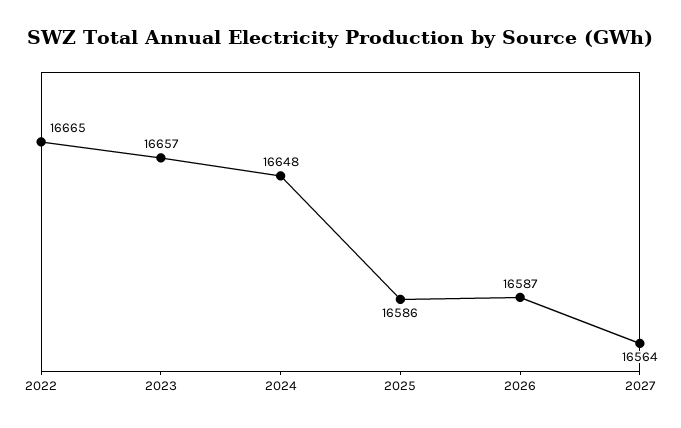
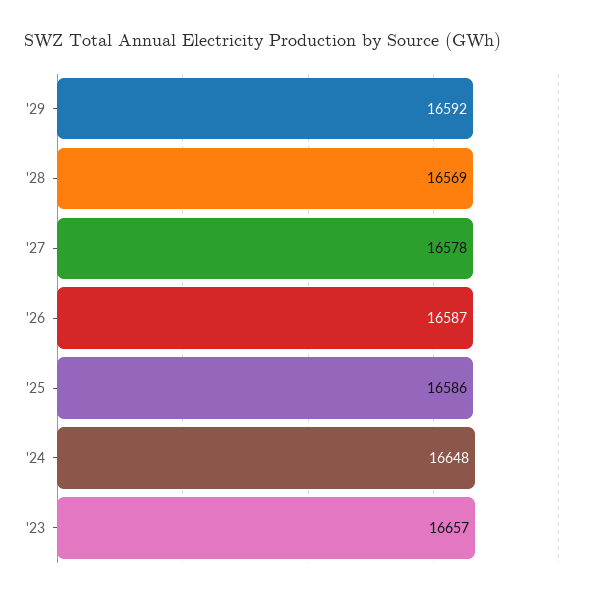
2022: 16665 -> none
2027: 16564 -> 16578
'29: none -> 16592
'28: none -> 16569

